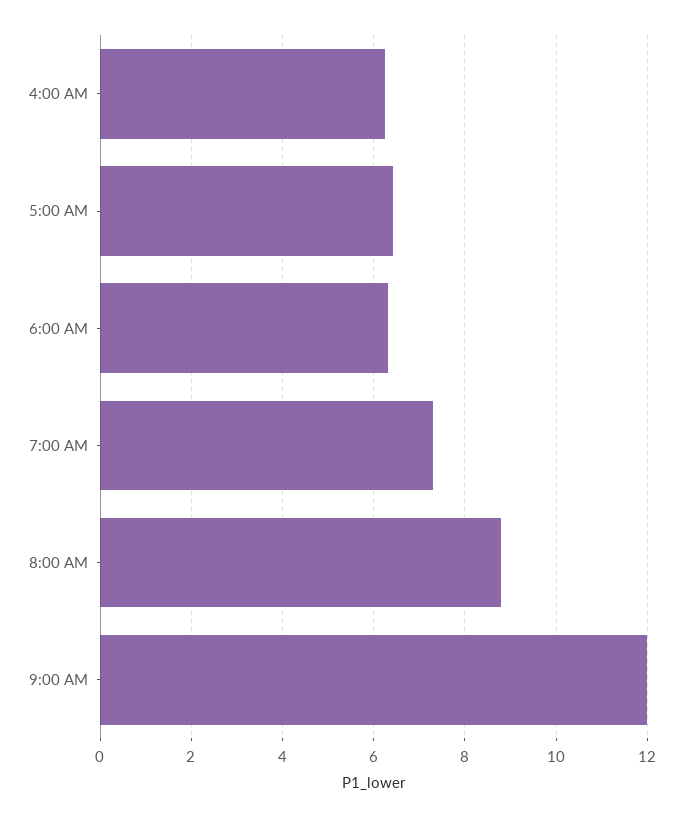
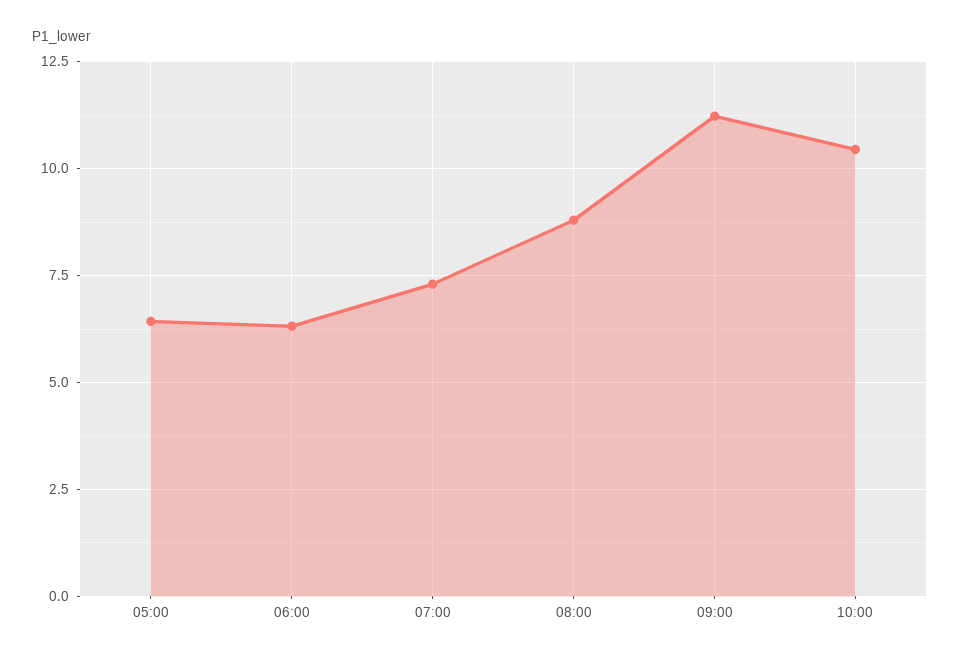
4:00 AM: 6.2 -> none
9:00 AM: 12 -> 11.25
10:00: none -> 10.5

